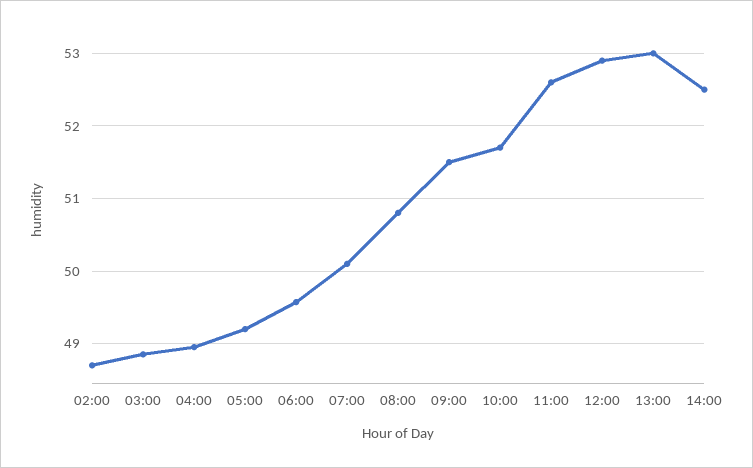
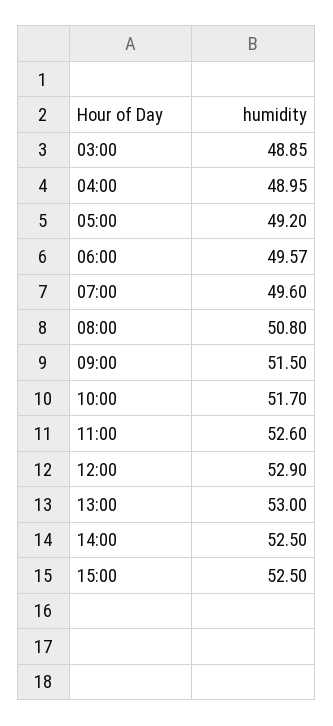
02:00: 48.7 -> none
07:00: 50.1 -> 49.6
15:00: none -> 52.5

